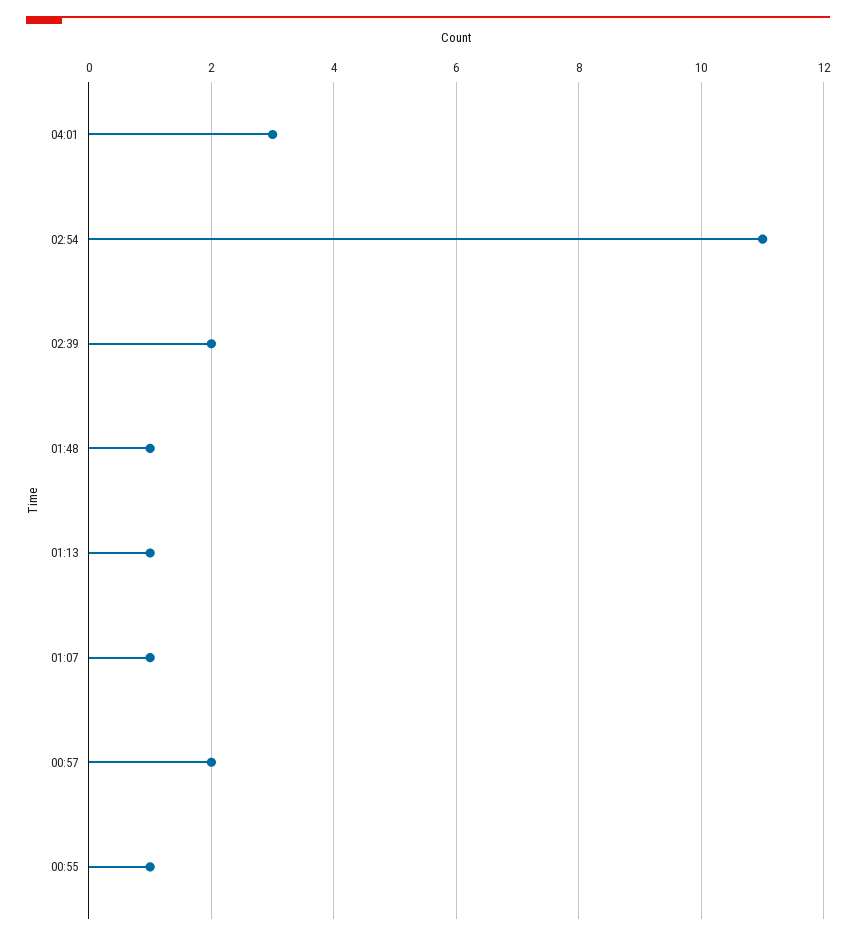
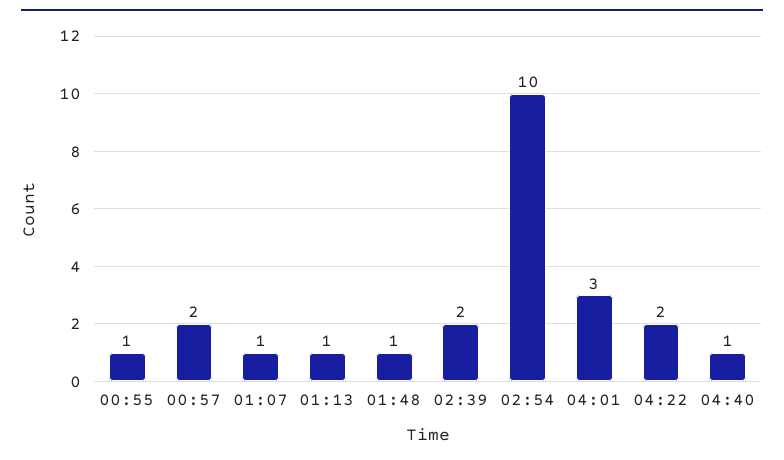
02:54: 11 -> 10
04:22: none -> 2
04:40: none -> 1

